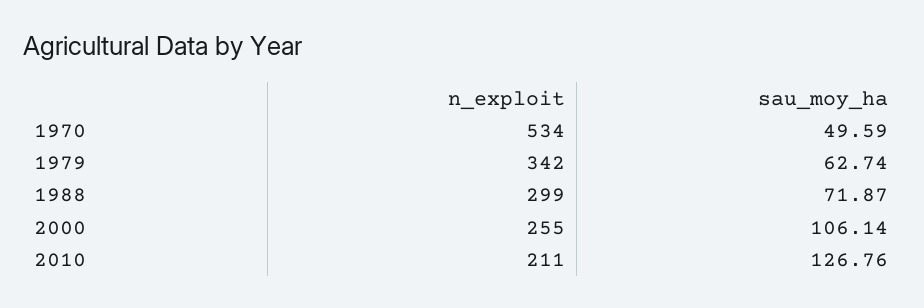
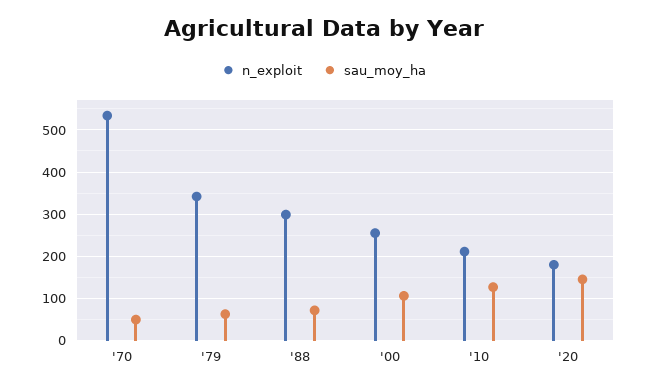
n_exploit, '20: none -> 180
sau_moy_ha, '20: none -> 140

